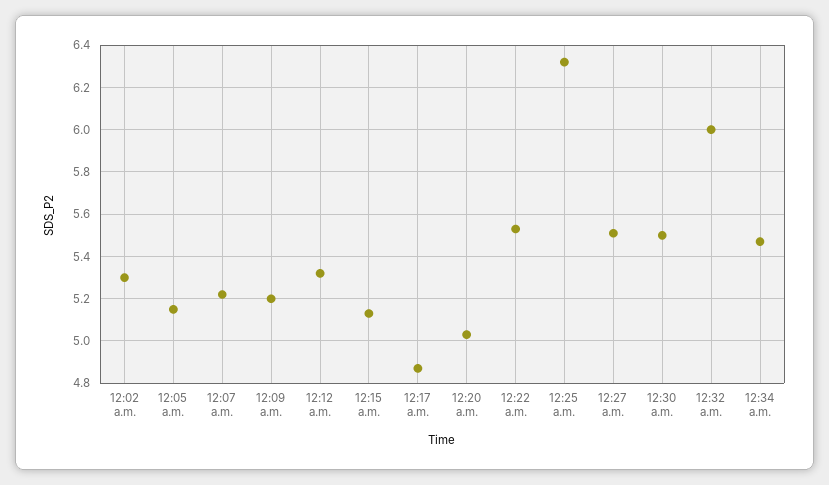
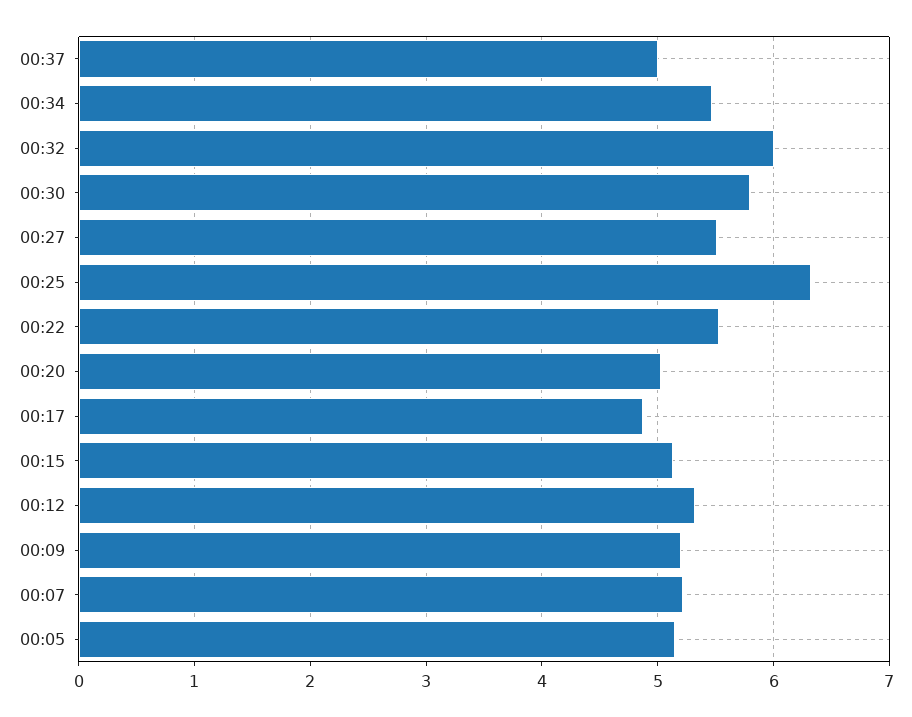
12:02 a.m.: 5.3 -> none
12:30 a.m.: 5.5 -> 5.8
00:37: none -> 5

